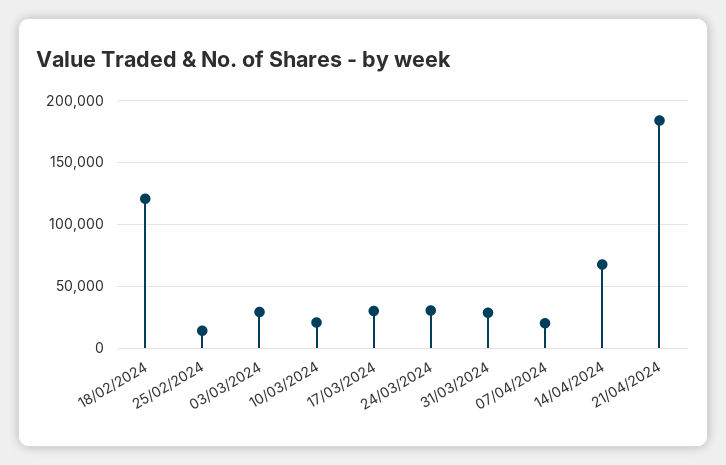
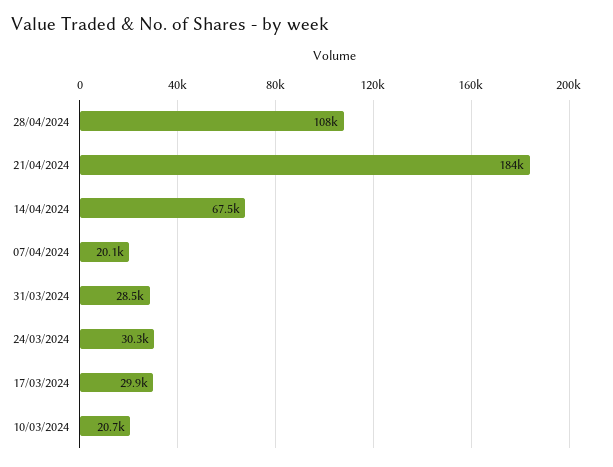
18/02/2024: 120000 -> none
25/02/2024: 15000 -> none
03/03/2024: 30000 -> none
28/04/2024: none -> 108000

